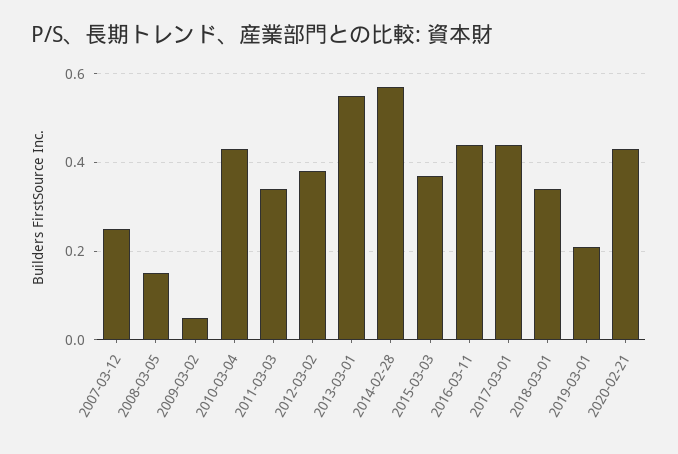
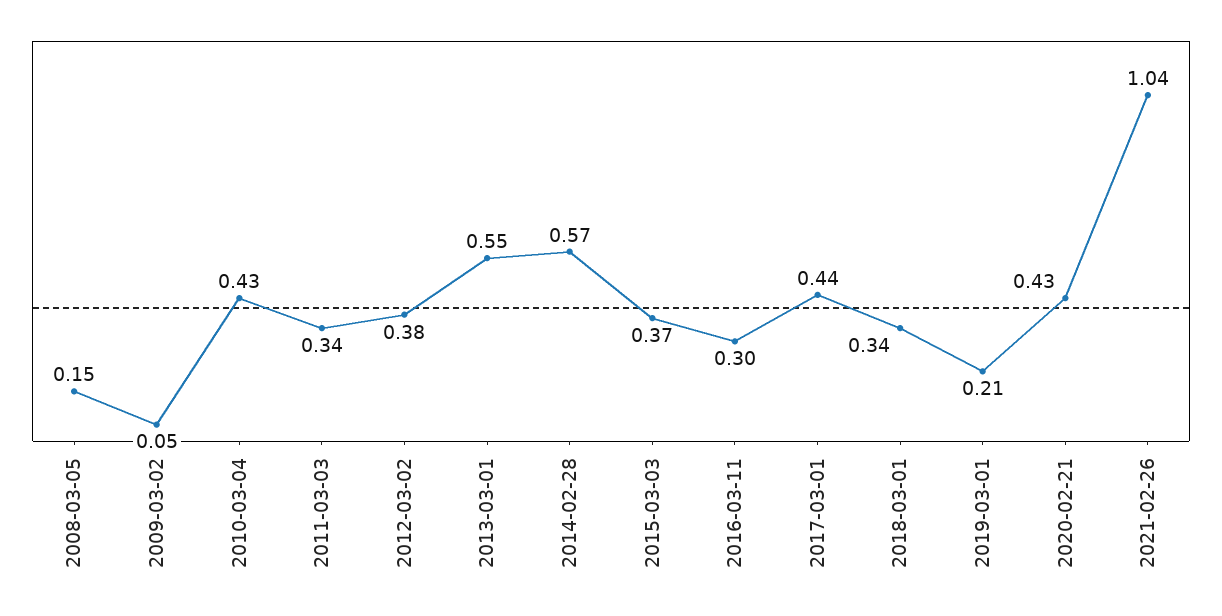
2007-03-12: 0.25 -> none
2016-03-11: 0.45 -> 0.3
2021-02-26: none -> 1.04

